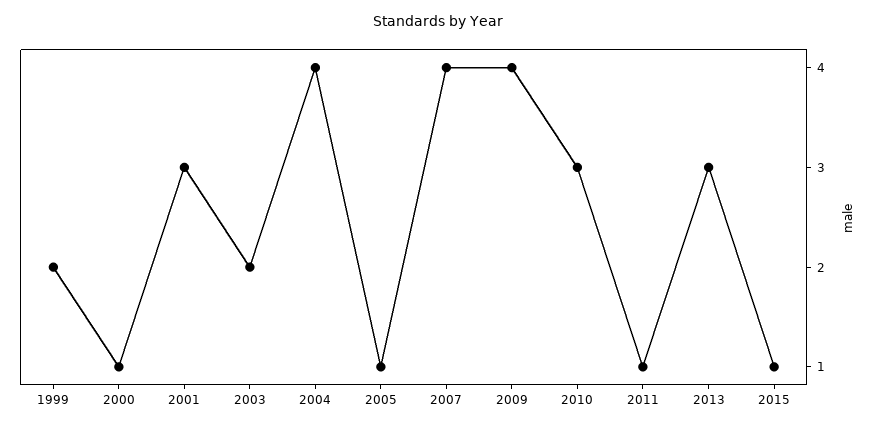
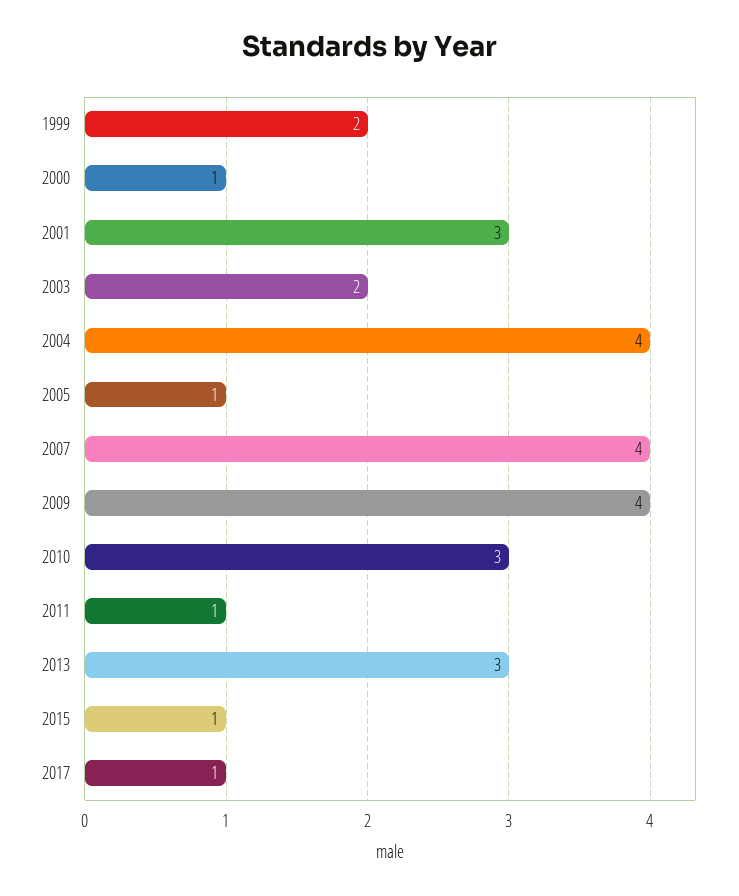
2017: none -> 1

